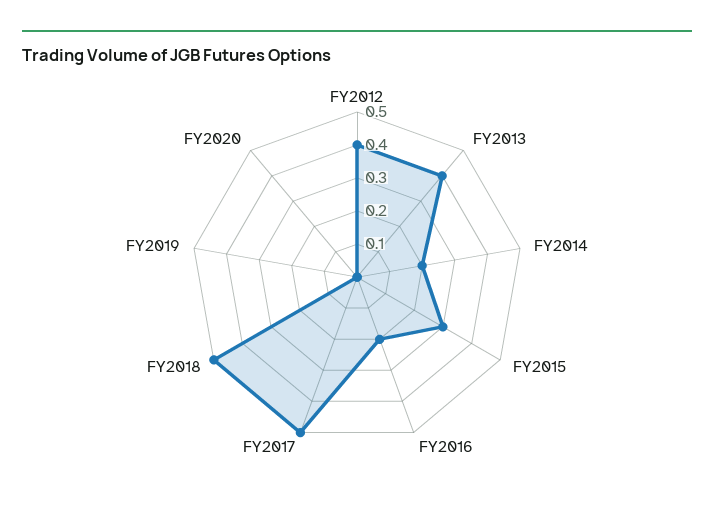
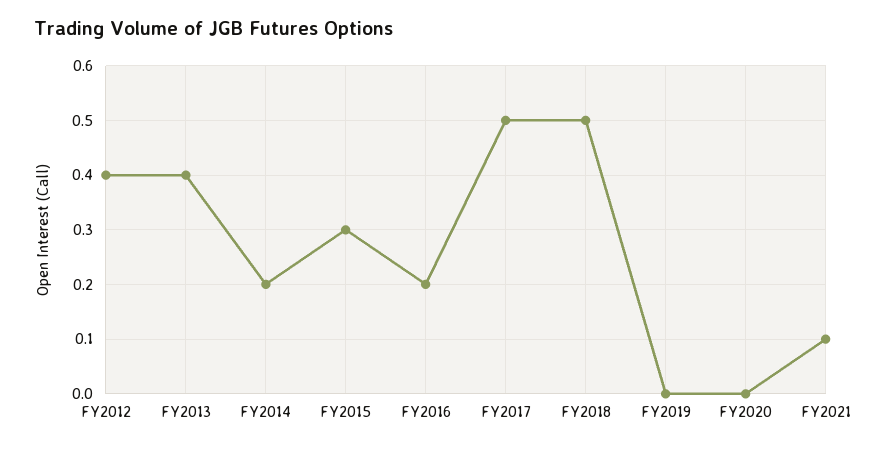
FY2021: none -> 0.1

